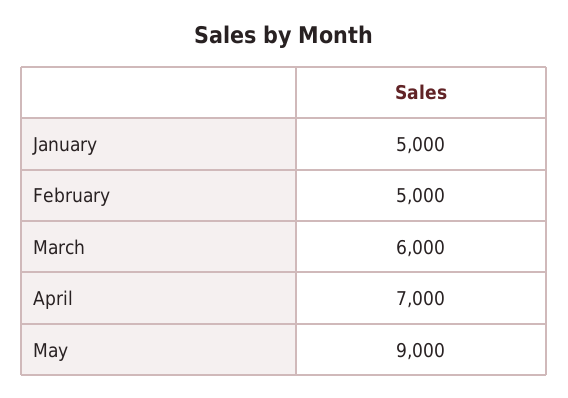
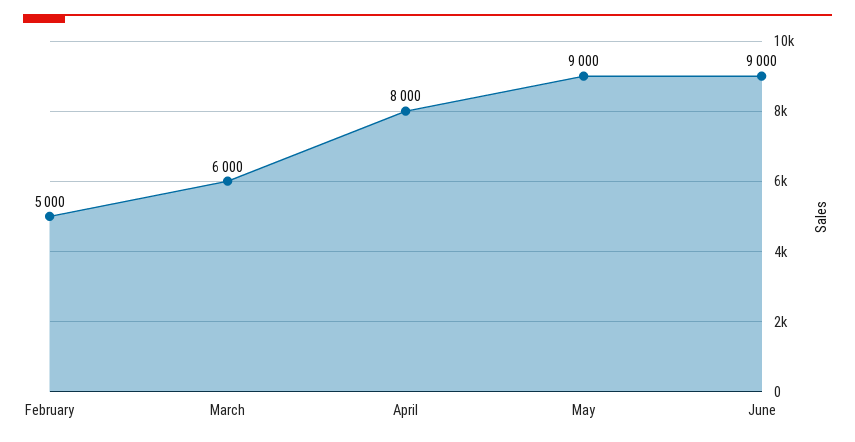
January: 5000 -> none
April: 7000 -> 8000
June: none -> 9000

